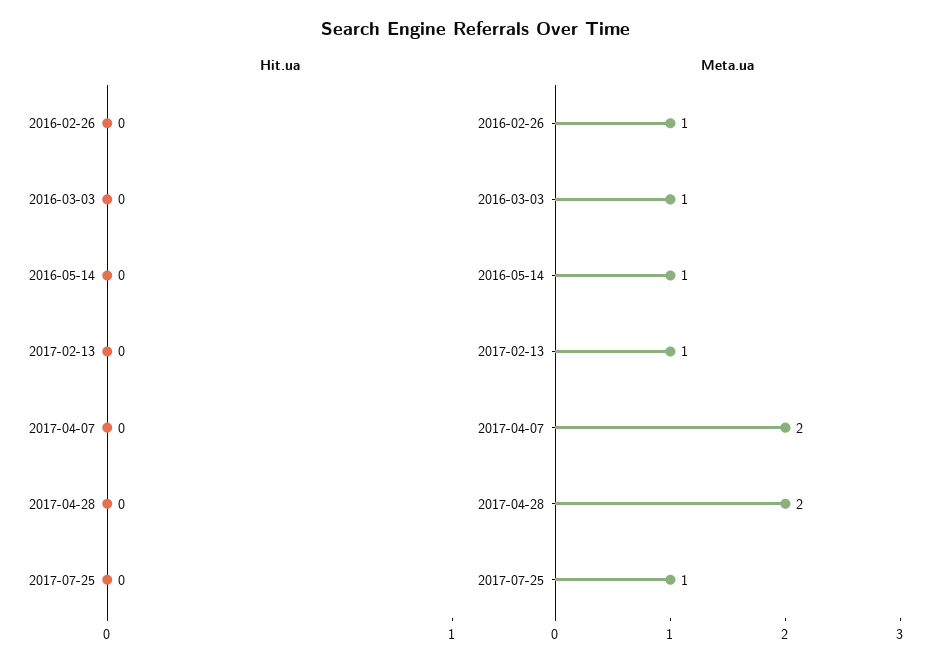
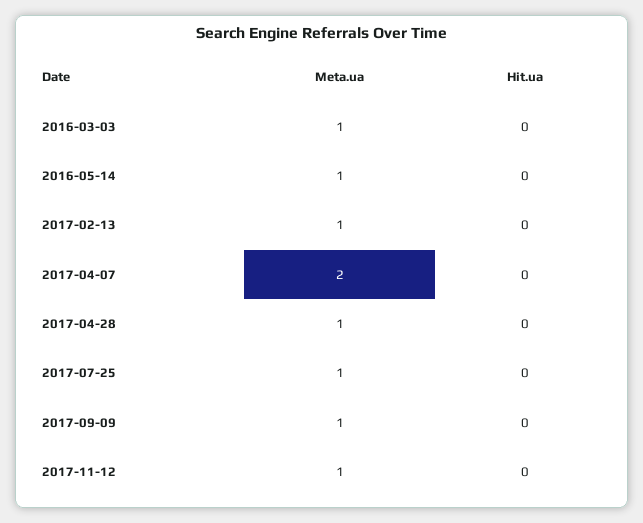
Hit.ua, 2016-02-26: 0 -> none
Meta.ua, 2016-02-26: 1 -> none
Meta.ua, 2017-04-28: 2 -> 1
Meta.ua, 2017-09-09: none -> 1
Hit.ua, 2017-09-09: none -> 0
Meta.ua, 2017-11-12: none -> 1
Hit.ua, 2017-11-12: none -> 0

